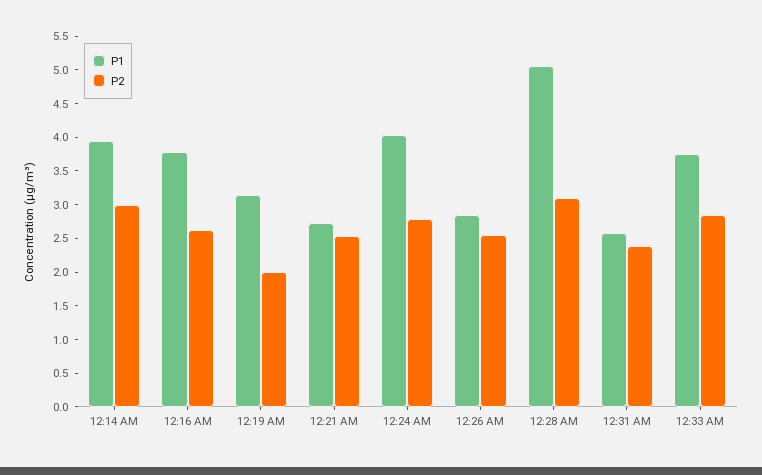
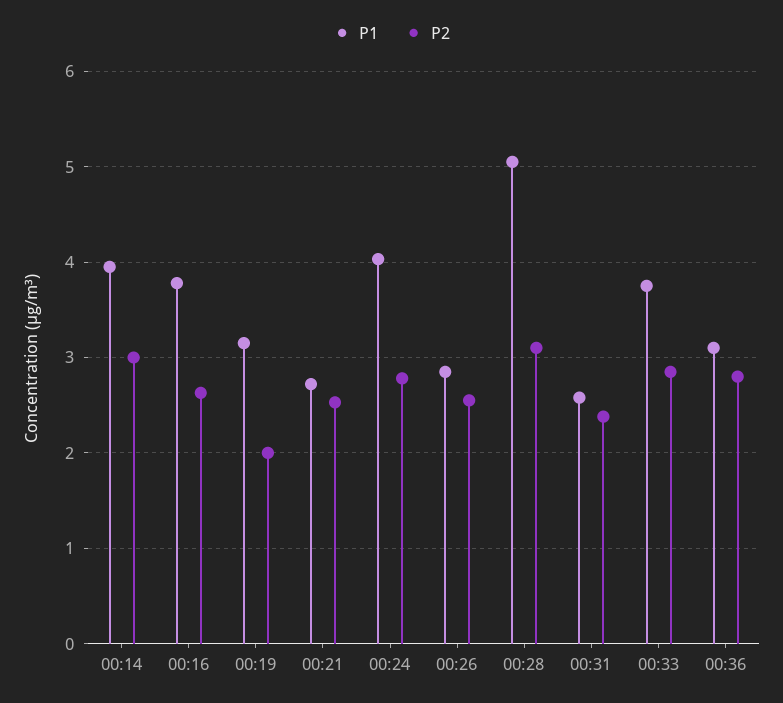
P1, 00:36: none -> 3.1
P2, 00:36: none -> 2.8

